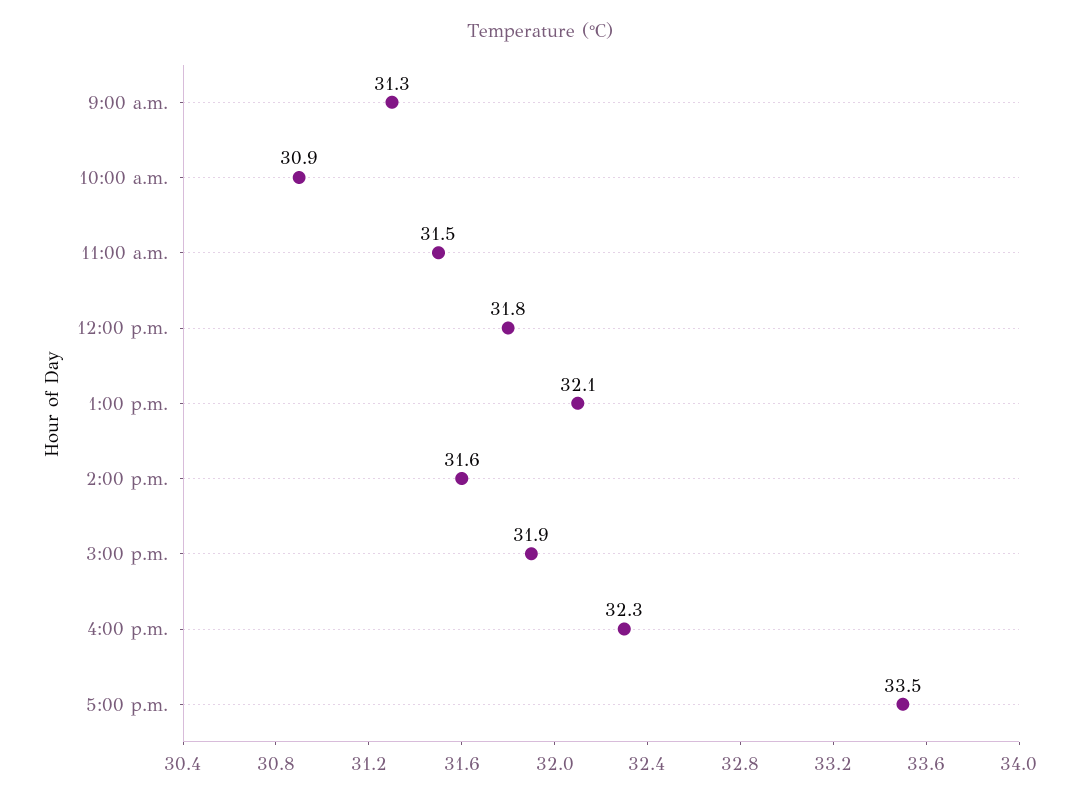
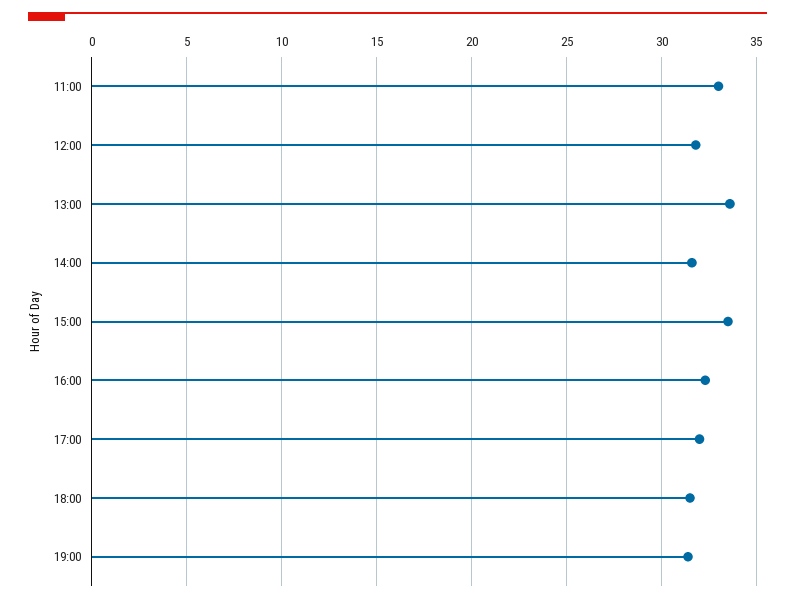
9:00 a.m.: 31.3 -> none
10:00 a.m.: 30.9 -> none
11:00 a.m.: 31.5 -> 33
1:00 p.m.: 32.1 -> 33.5
3:00 p.m.: 31.9 -> 33.5
5:00 p.m.: 33.5 -> 32
18:00: none -> 31.5
19:00: none -> 31.5

